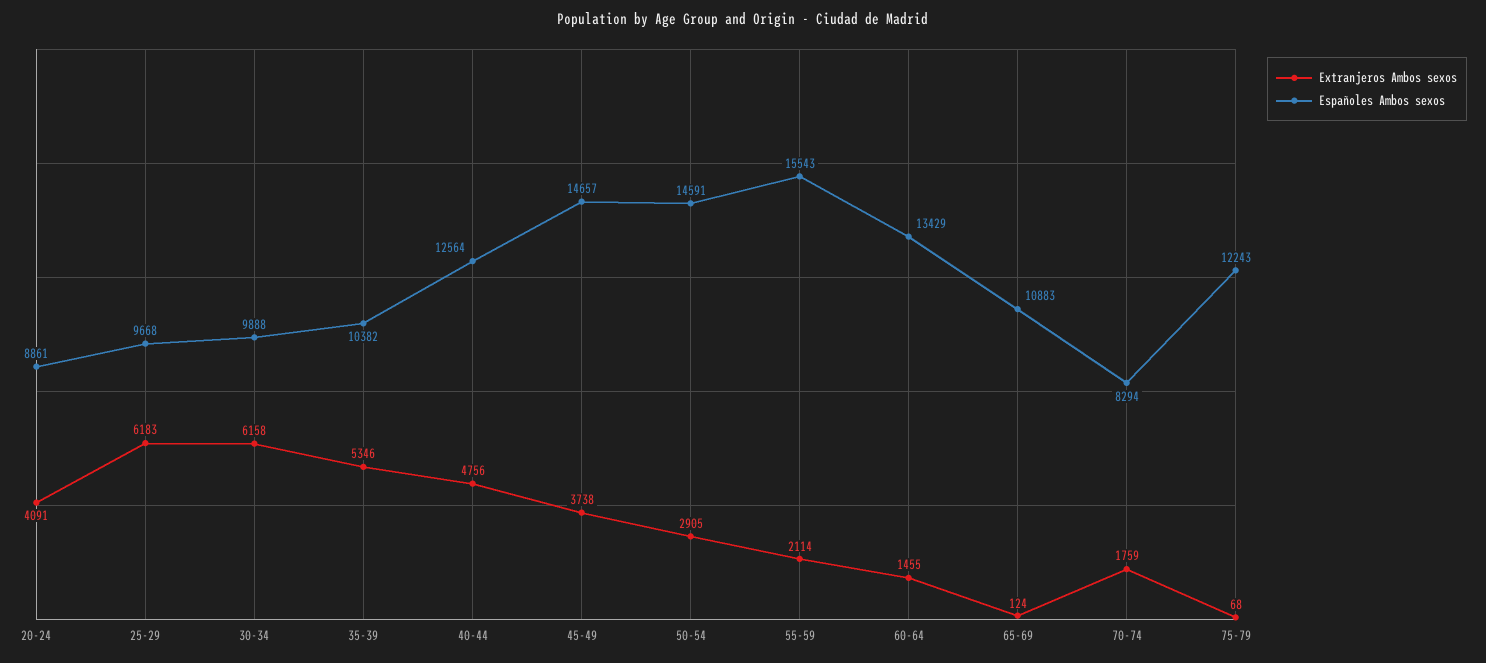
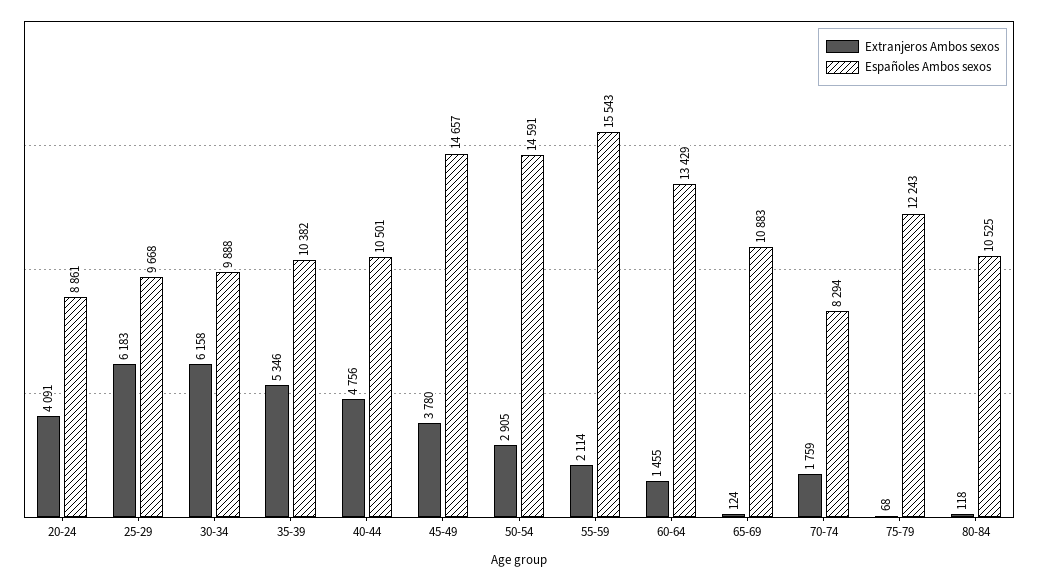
Españoles Ambos sexos, 40-44: 12564 -> 10501
Extranjeros Ambos sexos, 45-49: 3738 -> 3780
Extranjeros Ambos sexos, 80-84: none -> 118
Españoles Ambos sexos, 80-84: none -> 10525

